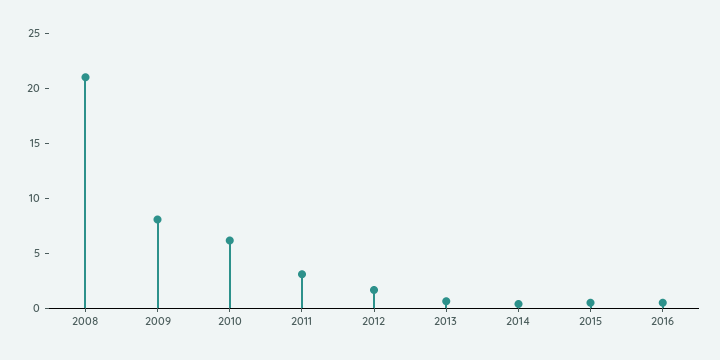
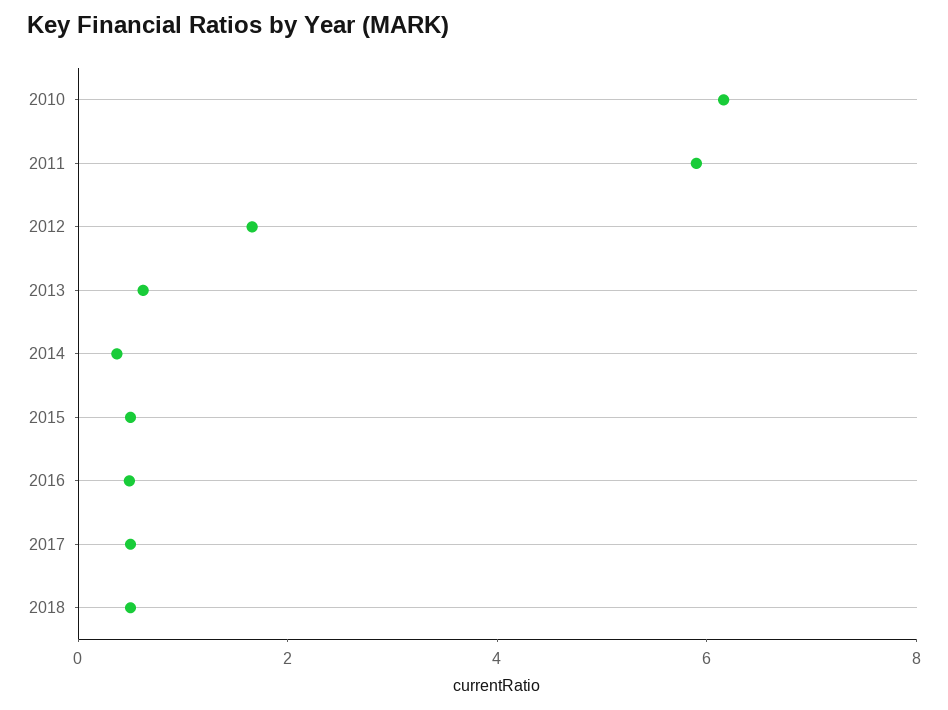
2008: 21 -> none
2009: 8 -> none
2011: 3 -> 6
2017: none -> 0.5
2018: none -> 0.5

